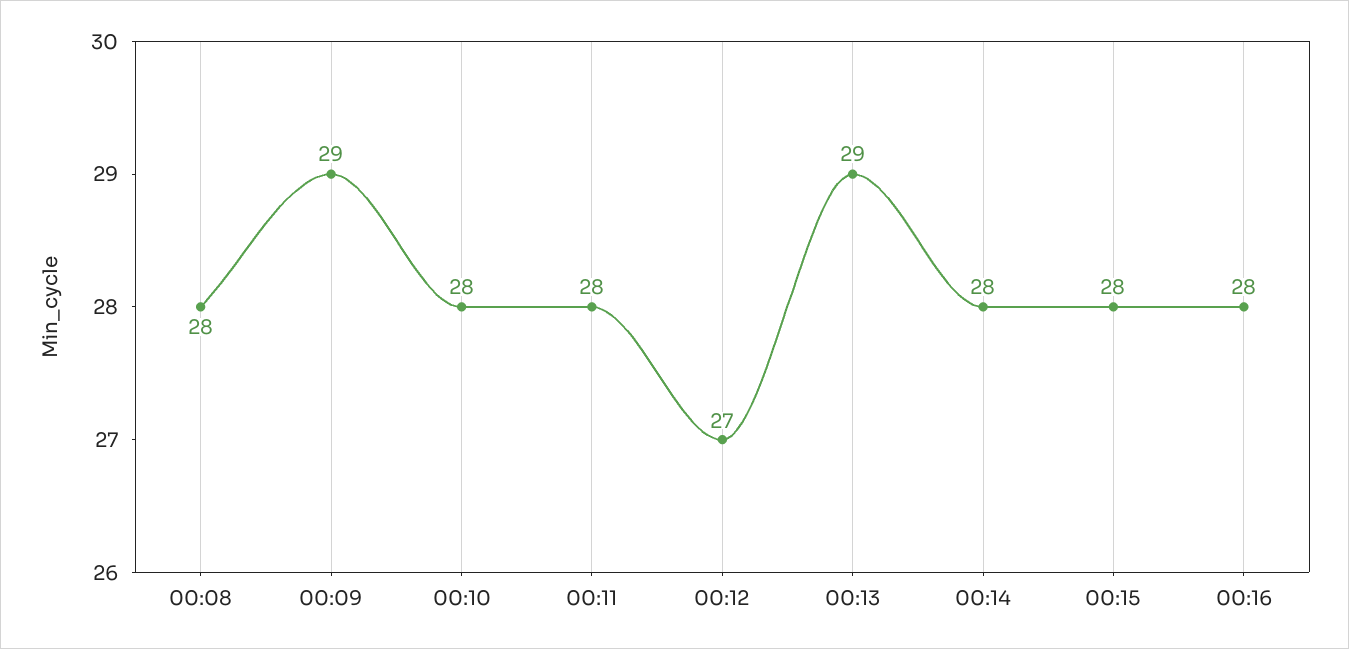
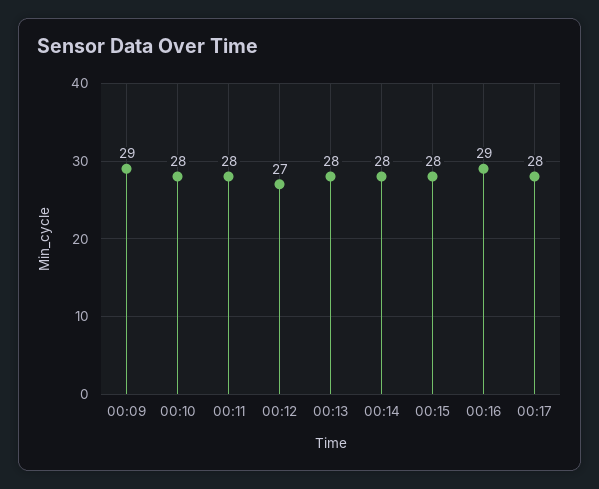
00:08: 28 -> none
00:13: 29 -> 28
00:16: 28 -> 29
00:17: none -> 28

